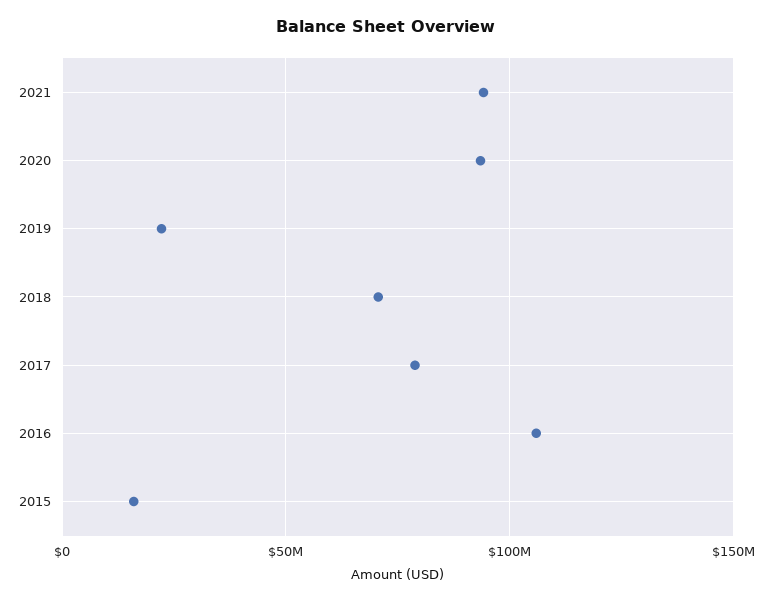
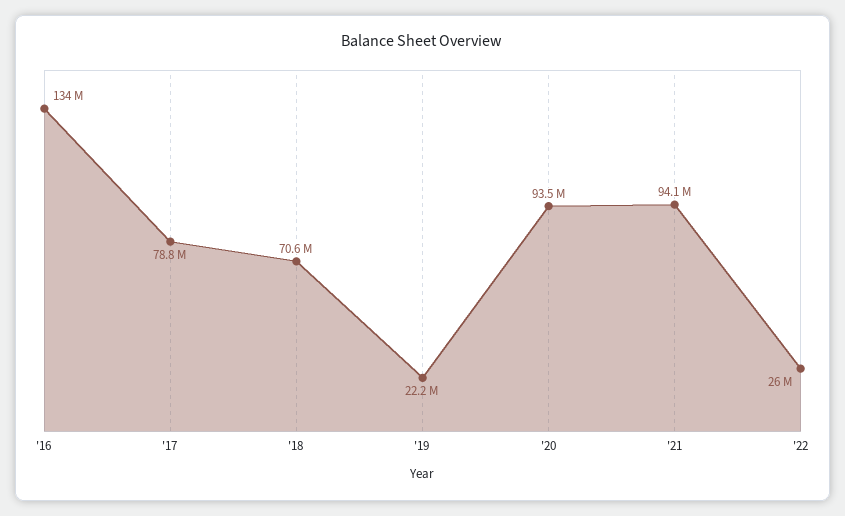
2016: 105000000 -> 134000000
2015: 15000000 -> none
'22: none -> 26000000

